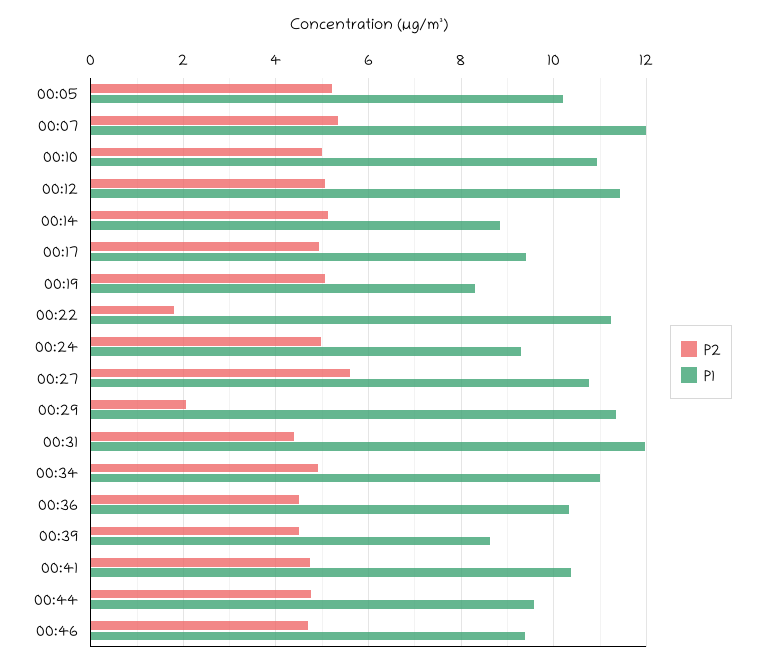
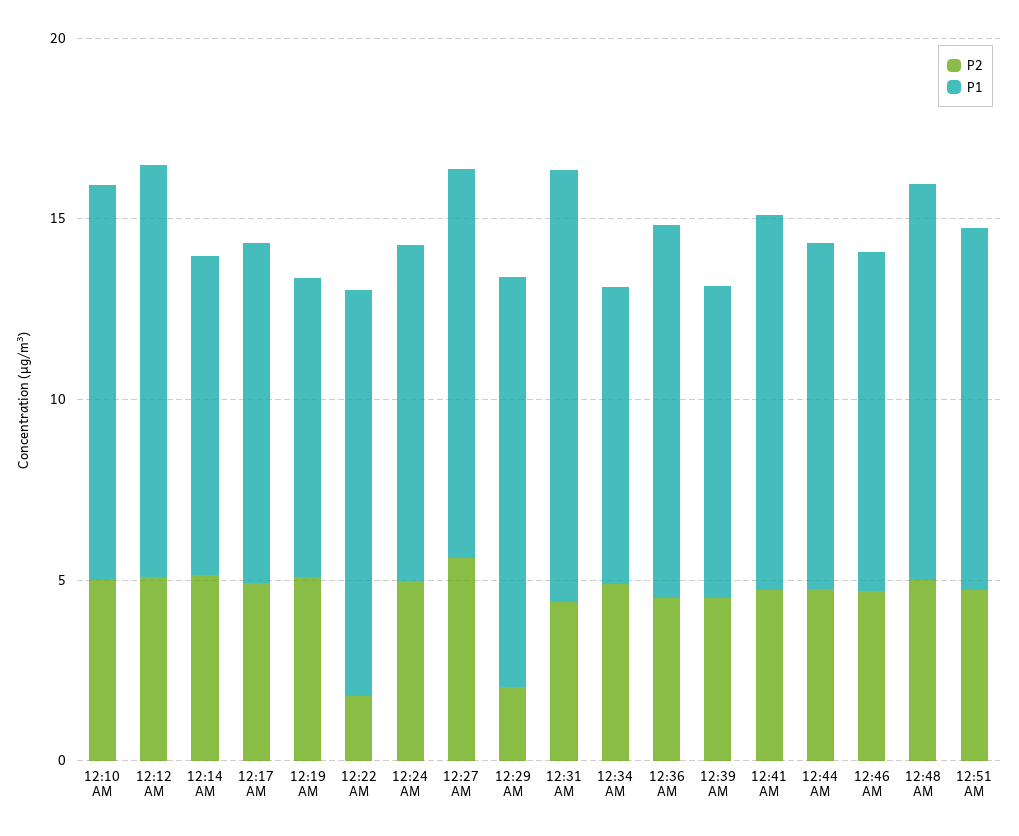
P2, 00:05: 5.2 -> none
P1, 00:05: 10.2 -> none
P2, 00:07: 5.4 -> none
P1, 00:07: 12 -> none
P1, 00:34: 11 -> 8
P2, 12:48 AM: none -> 5
P1, 12:48 AM: none -> 11
P2, 12:51 AM: none -> 5
P1, 12:51 AM: none -> 10

